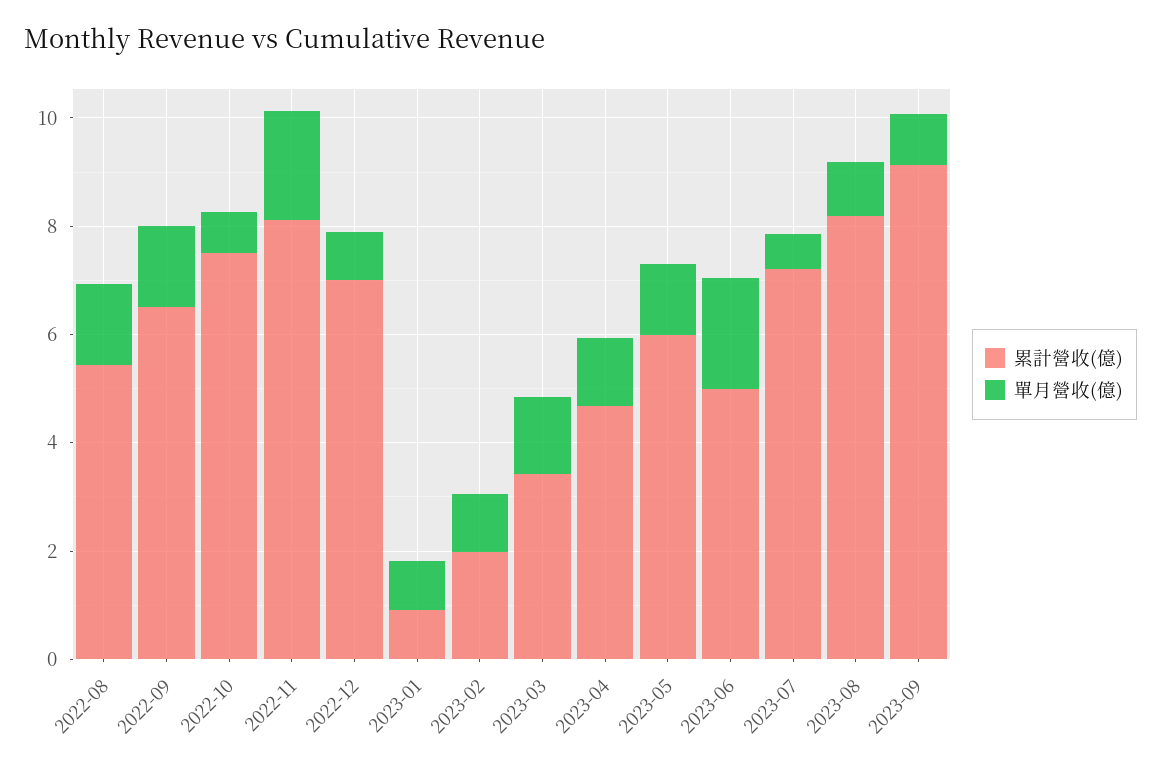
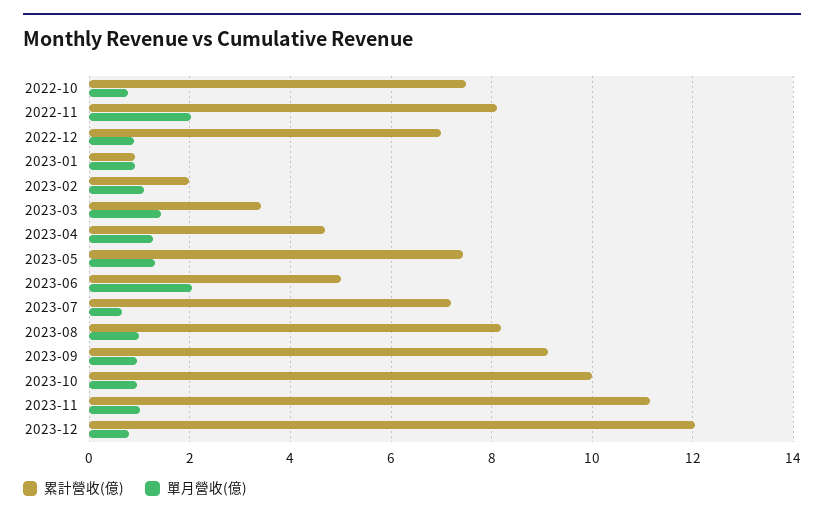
累計營收(億), 2022-08: 5.5 -> none
單月營收(億), 2022-08: 1.5 -> none
累計營收(億), 2022-09: 6.5 -> none
單月營收(億), 2022-09: 1.5 -> none
累計營收(億), 2023-05: 6 -> 7.4
累計營收(億), 2023-10: none -> 10
單月營收(億), 2023-10: none -> 1
累計營收(億), 2023-11: none -> 11.2
單月營收(億), 2023-11: none -> 1
累計營收(億), 2023-12: none -> 12
單月營收(億), 2023-12: none -> 0.8

